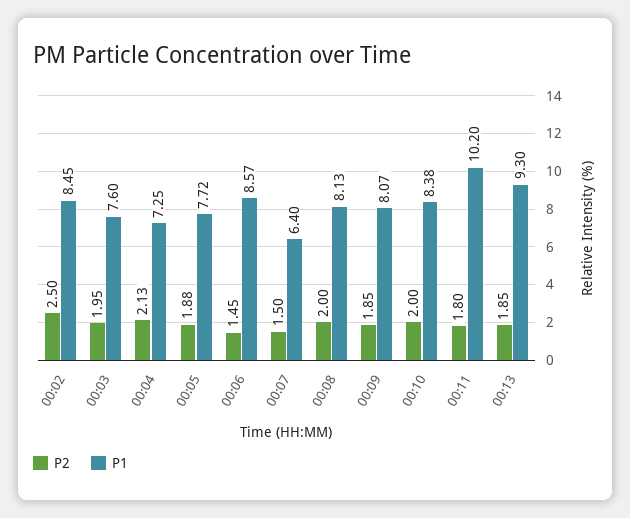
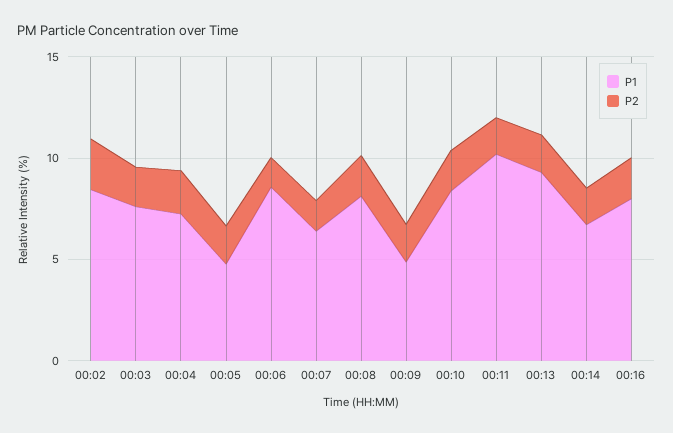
P1, 00:05: 7.72 -> 5
P1, 00:09: 8.07 -> 5
P1, 00:14: none -> 7
P2, 00:14: none -> 2
P1, 00:16: none -> 8
P2, 00:16: none -> 2

